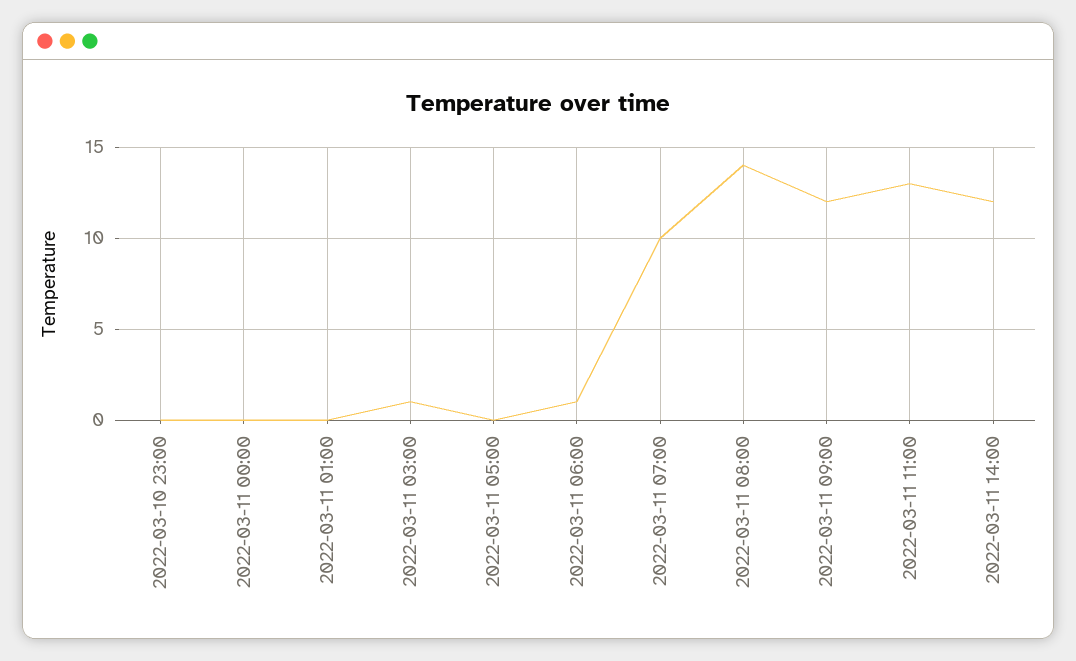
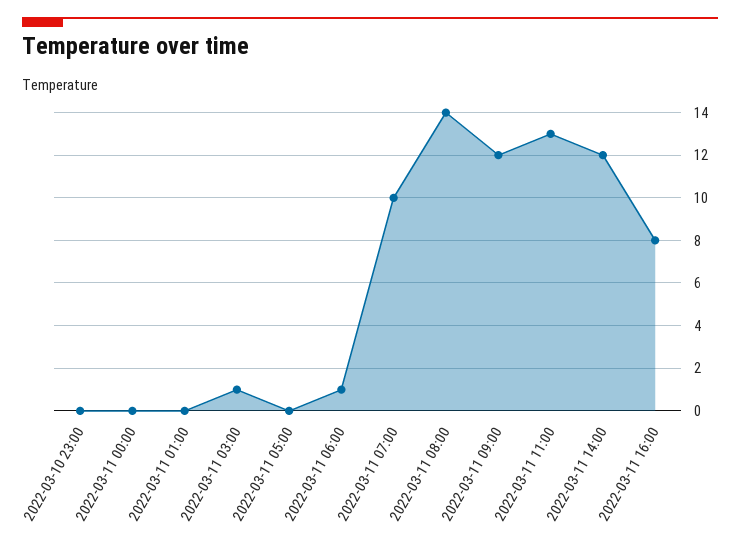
2022-03-11 16:00: none -> 8

